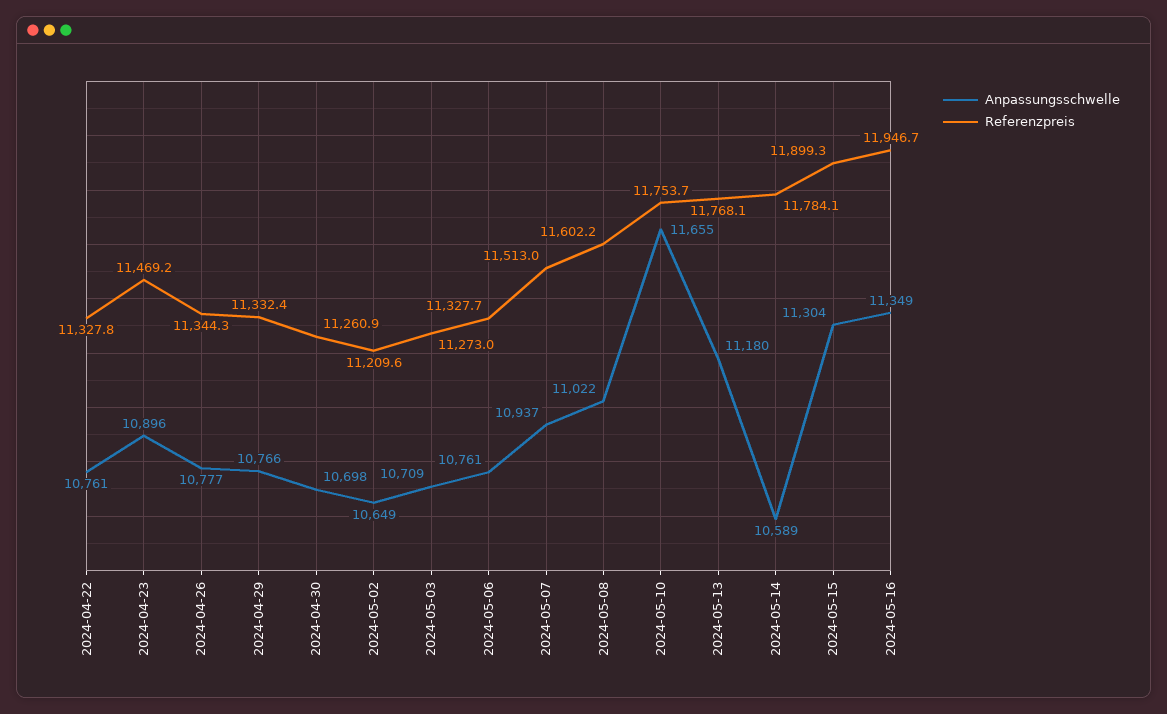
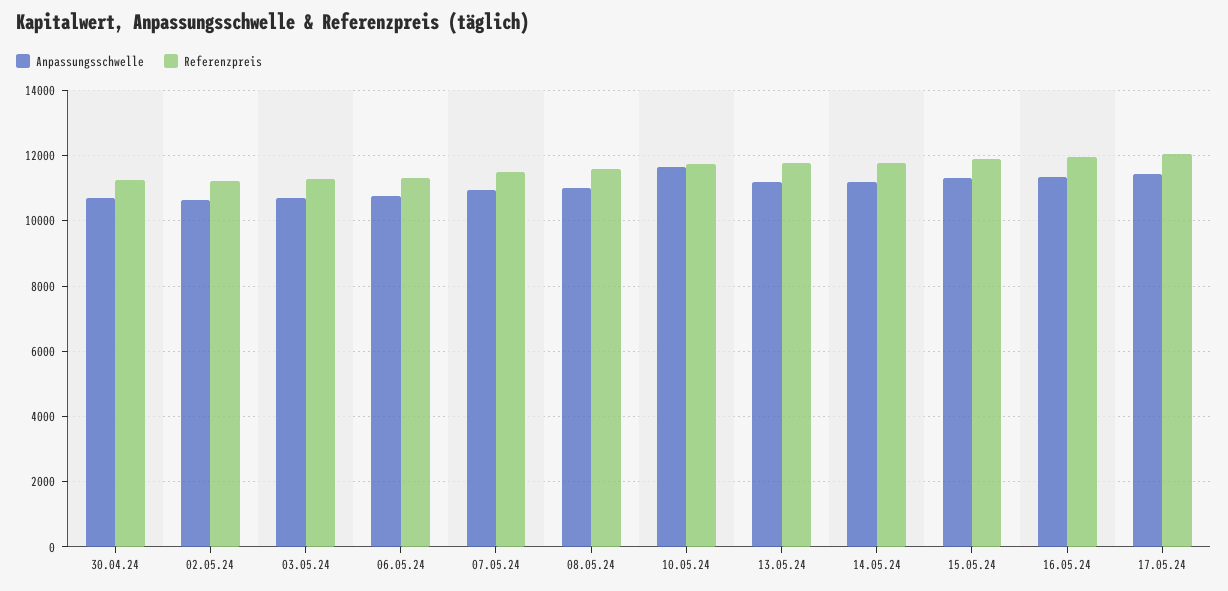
Anpassungsschwelle, 2024-04-22: 10761 -> none
Referenzpreis, 2024-04-22: 11327.8 -> none
Anpassungsschwelle, 2024-04-23: 10896 -> none
Referenzpreis, 2024-04-23: 11469.2 -> none
Anpassungsschwelle, 2024-04-26: 10777 -> none
Referenzpreis, 2024-04-26: 11344.3 -> none
Anpassungsschwelle, 2024-04-29: 10766 -> none
Referenzpreis, 2024-04-29: 11332.4 -> none
Anpassungsschwelle, 2024-05-14: 10589 -> 11200
Anpassungsschwelle, 17.05.24: none -> 11400
Referenzpreis, 17.05.24: none -> 12000

